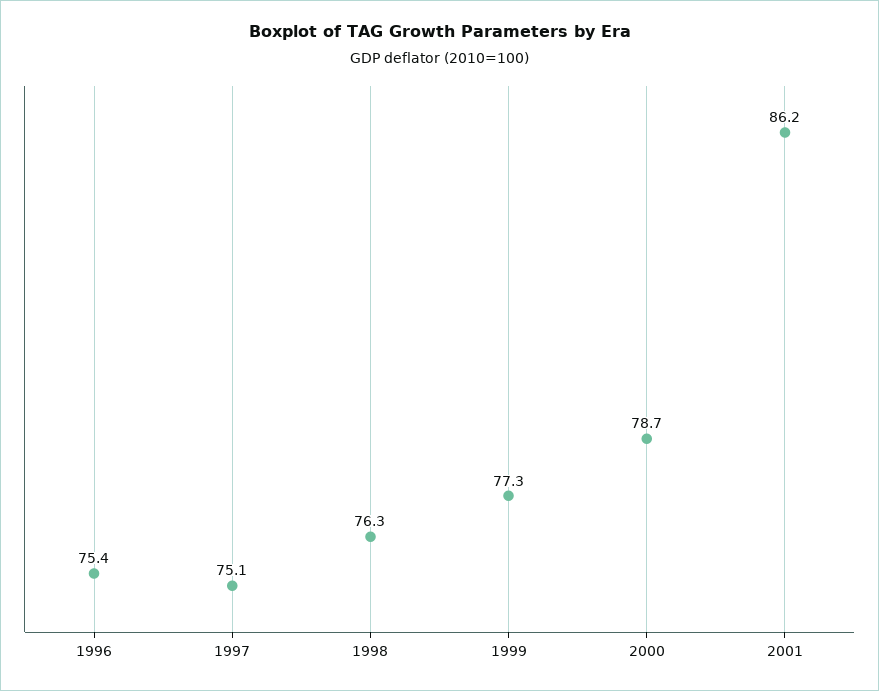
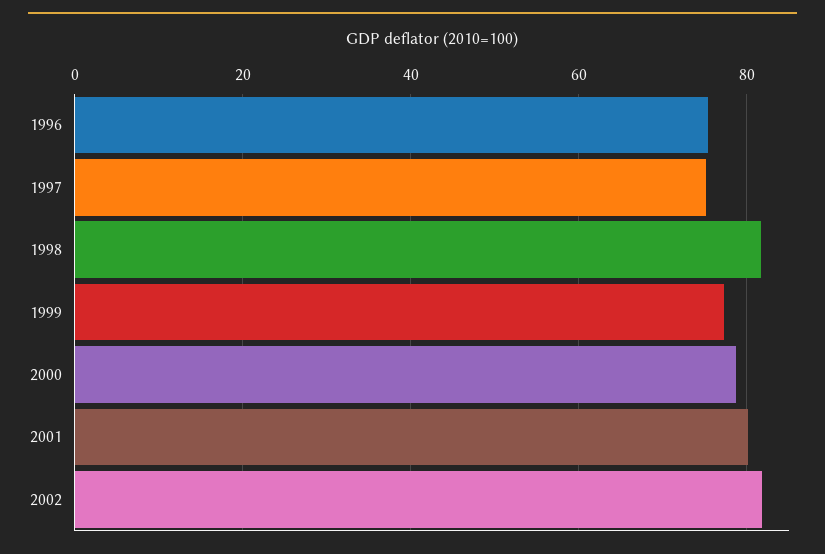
1998: 76.3 -> 82
2001: 86.2 -> 80
2002: none -> 82

